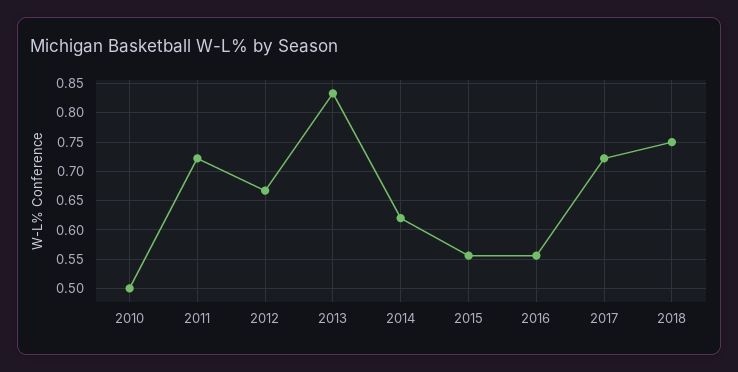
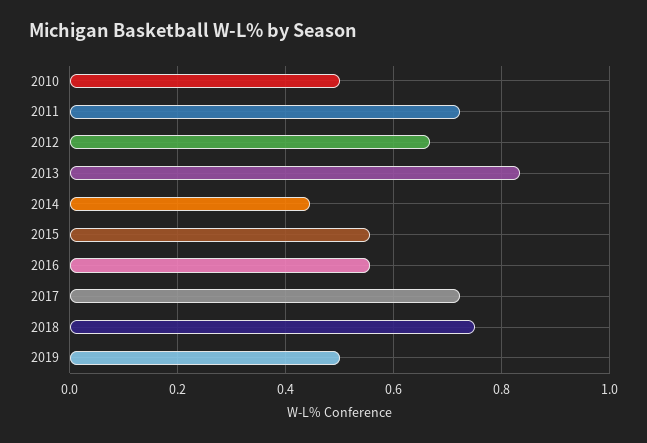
2014: 0.625 -> 0.44
2019: none -> 0.5

